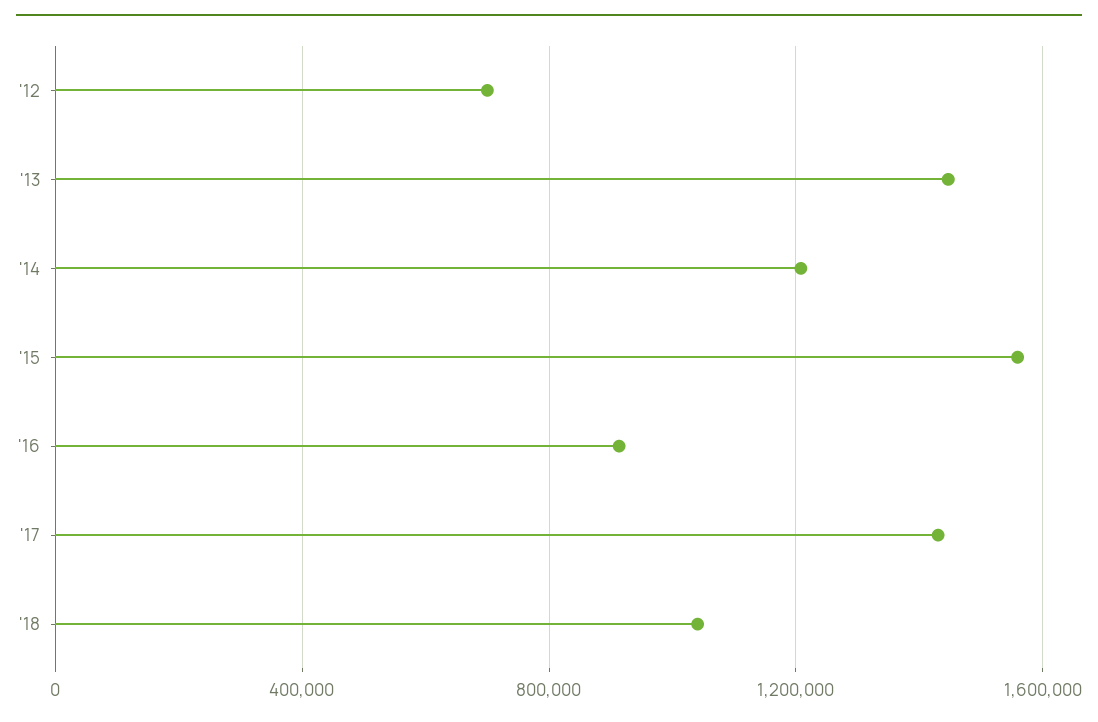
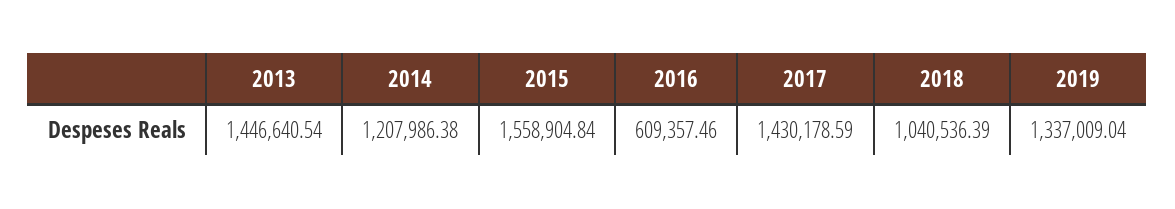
'12: 700000 -> none
'16: 900000 -> 609357.46
2019: none -> 1337009.04

